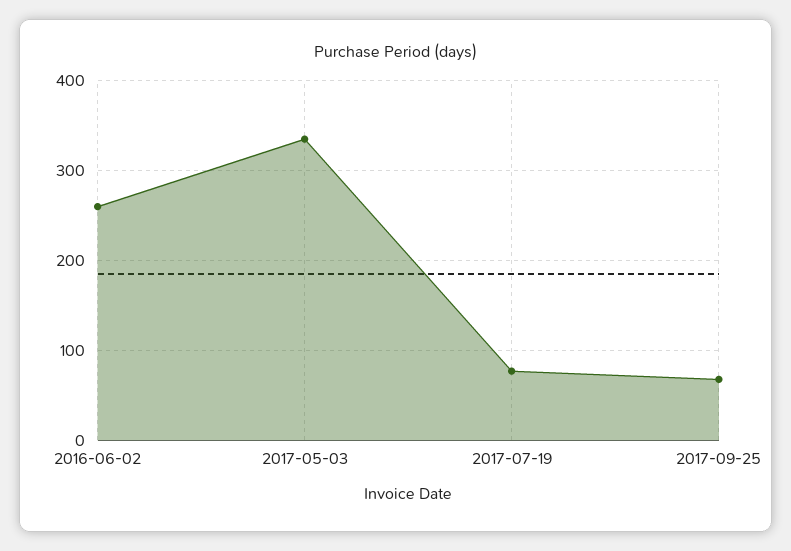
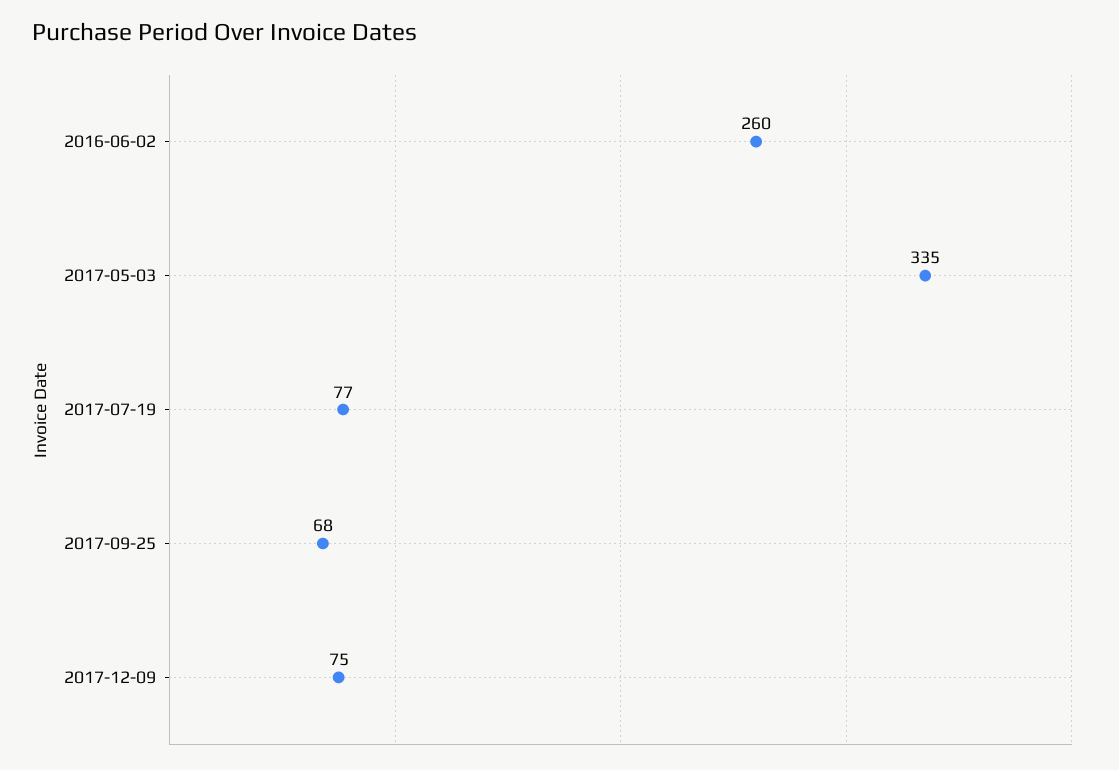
2017-12-09: none -> 75

